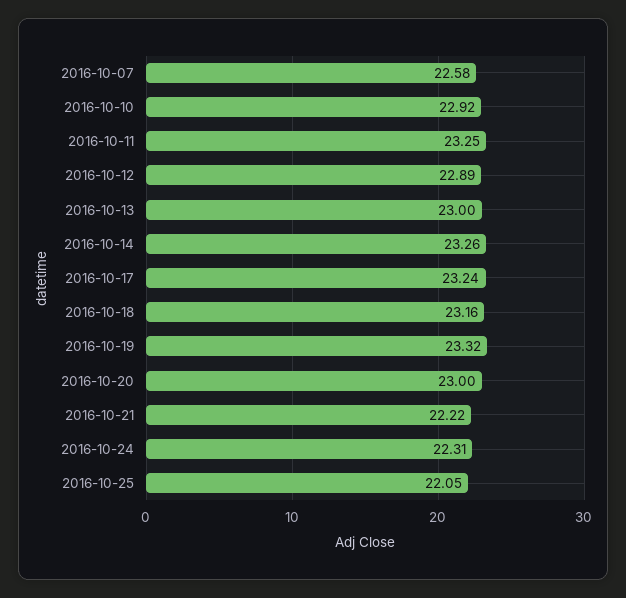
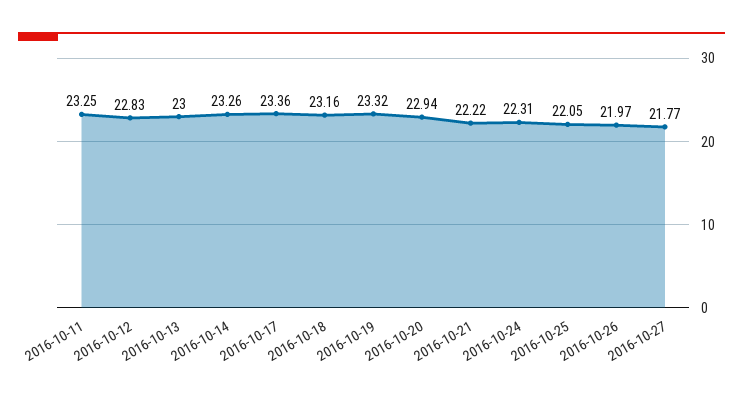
2016-10-07: 22.58 -> none
2016-10-10: 22.92 -> none
2016-10-12: 22.89 -> 22.83
2016-10-17: 23.24 -> 23.36
2016-10-20: 23 -> 22.94
2016-10-26: none -> 21.97
2016-10-27: none -> 21.77

